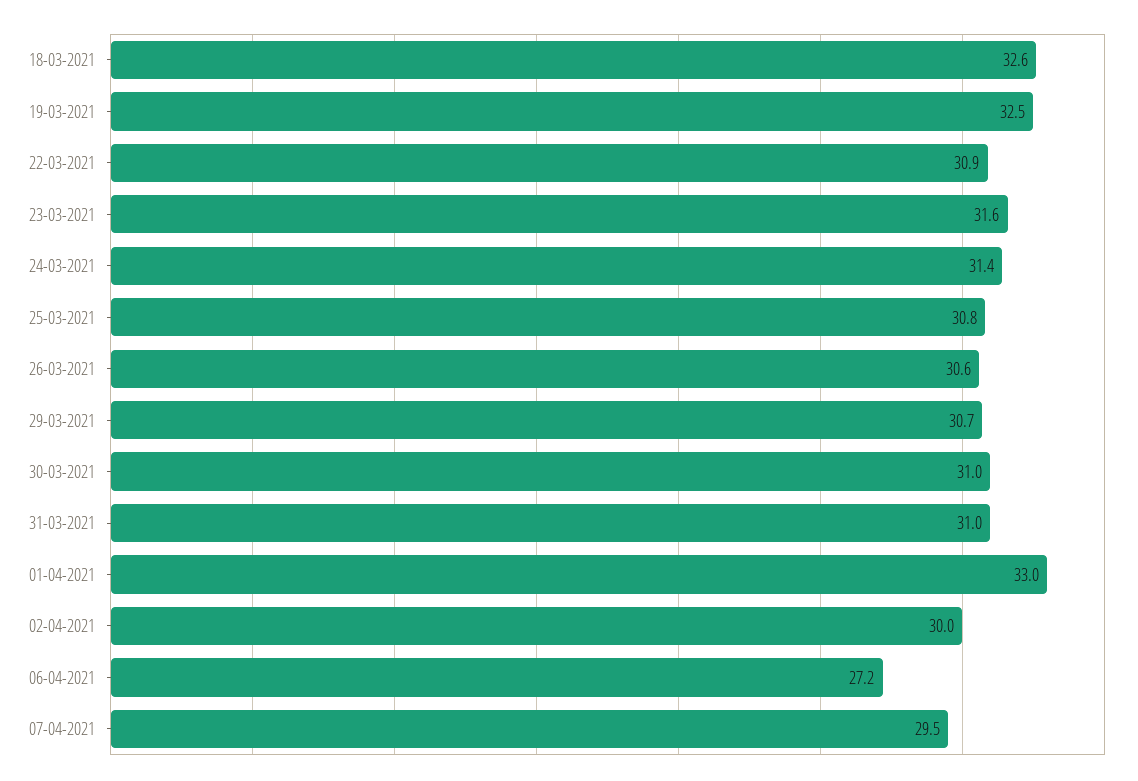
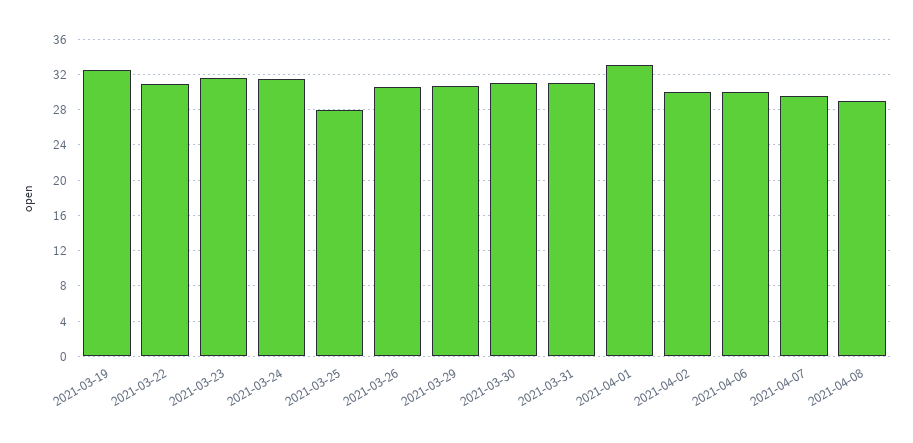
18-03-2021: 32.6 -> none
25-03-2021: 30.8 -> 28
06-04-2021: 27.2 -> 30
2021-04-08: none -> 29

